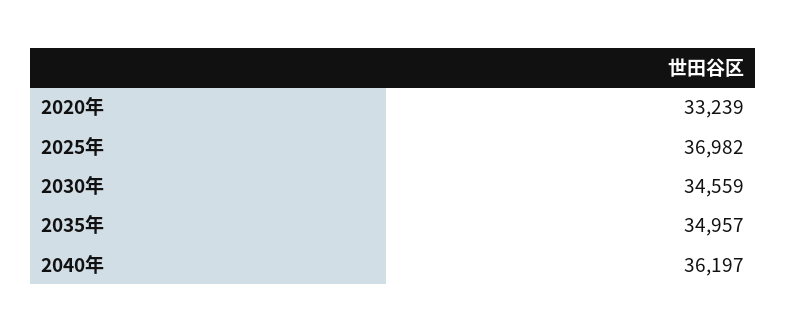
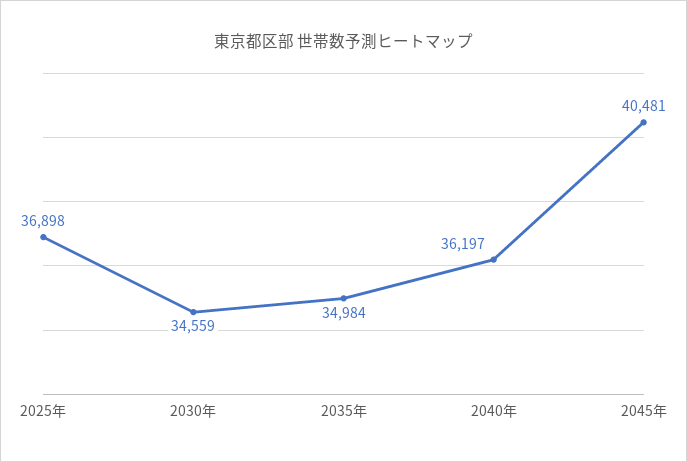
2020年: 33239 -> none
2025年: 36982 -> 36898
2035年: 34957 -> 34984
2045年: none -> 40481

